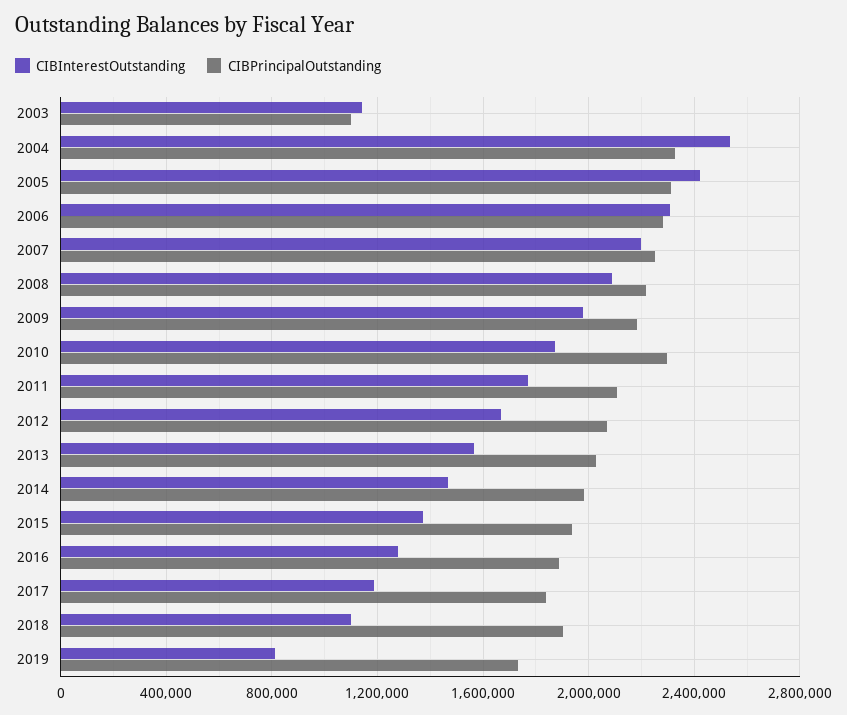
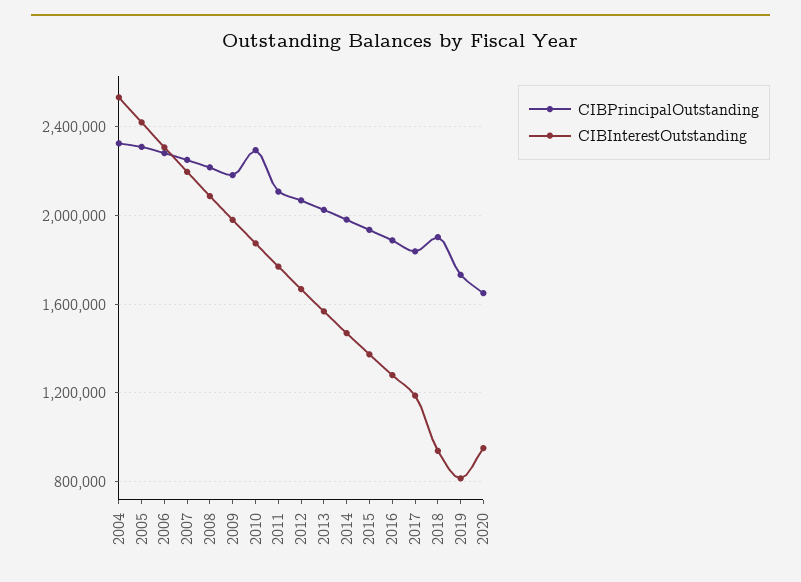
CIBInterestOutstanding, 2003: 1150000 -> none
CIBPrincipalOutstanding, 2003: 1100000 -> none
CIBInterestOutstanding, 2018: 1100000 -> 950000
CIBPrincipalOutstanding, 2020: none -> 1650000
CIBInterestOutstanding, 2020: none -> 950000

